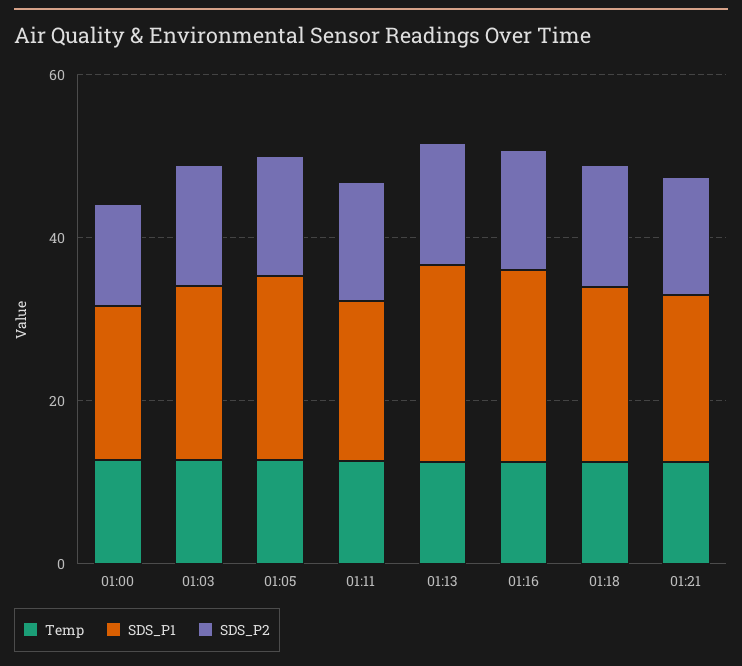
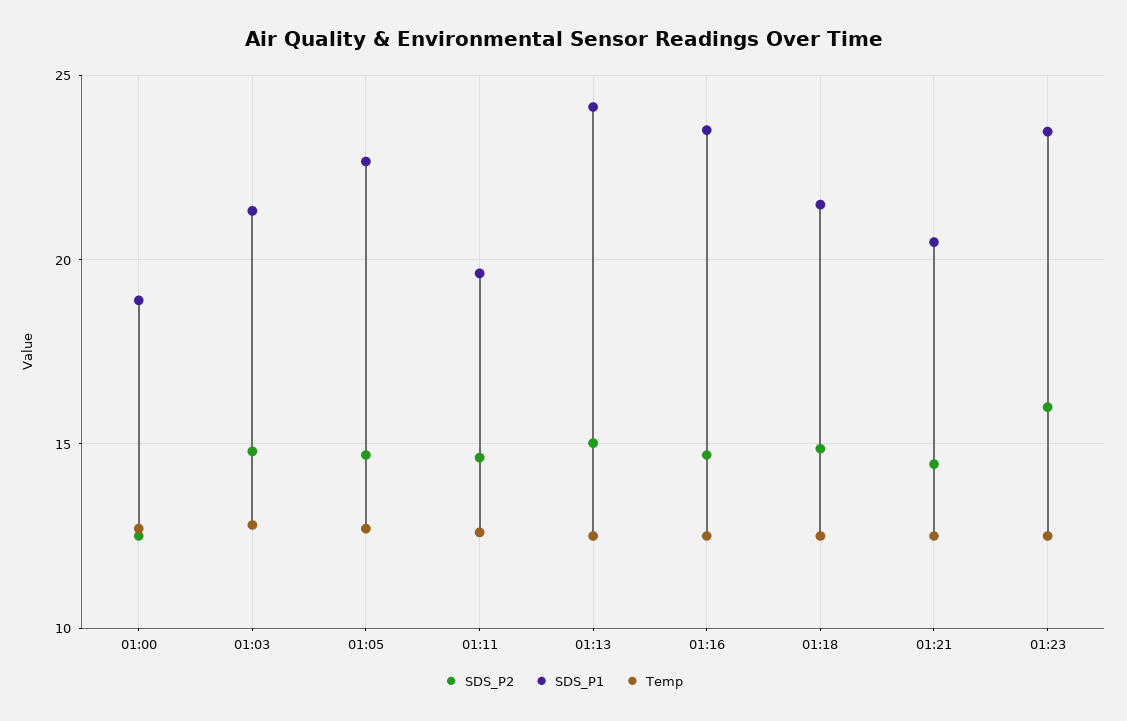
SDS_P2, 01:23: none -> 16
SDS_P1, 01:23: none -> 23.5
Temp, 01:23: none -> 12.5

